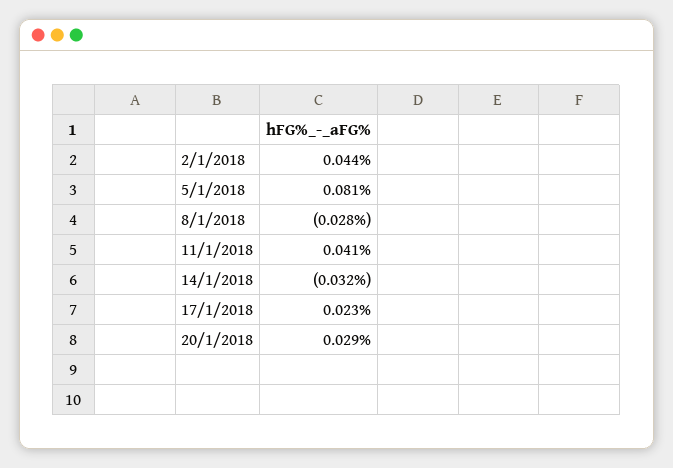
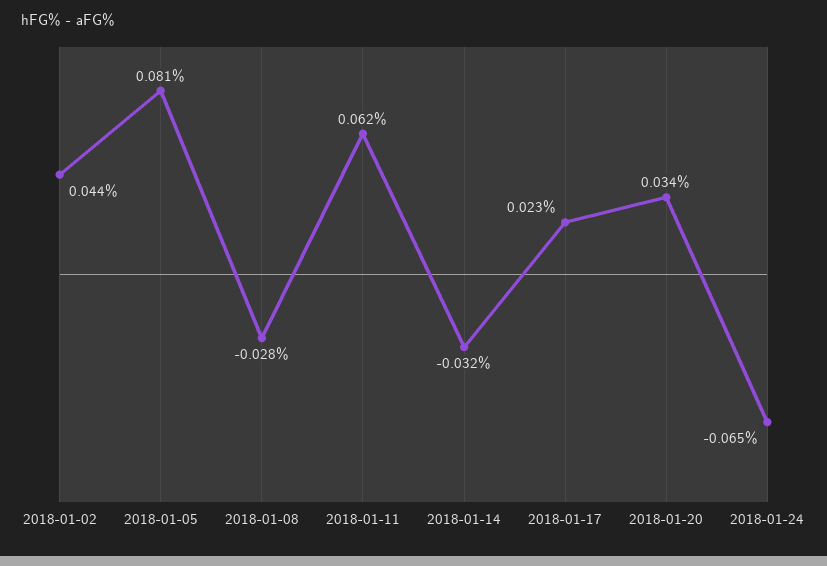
11/1/2018: 0.041 -> 0.062
20/1/2018: 0.029 -> 0.034
2018-01-24: none -> -0.065

